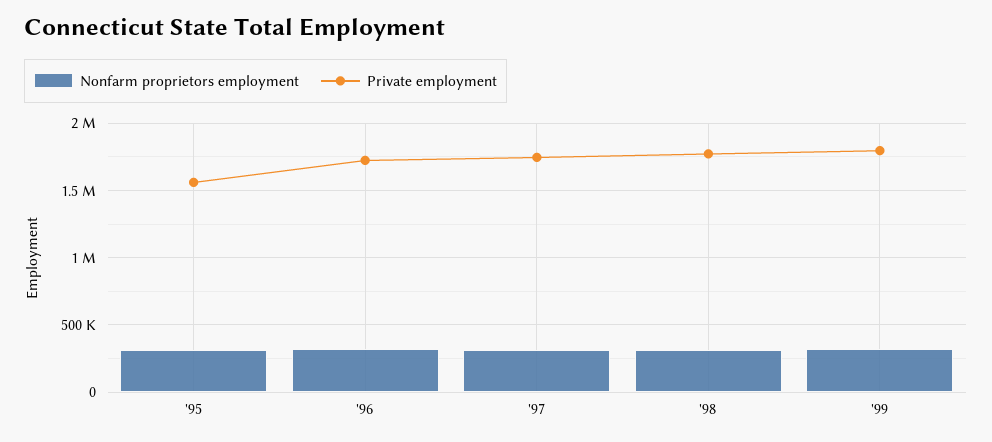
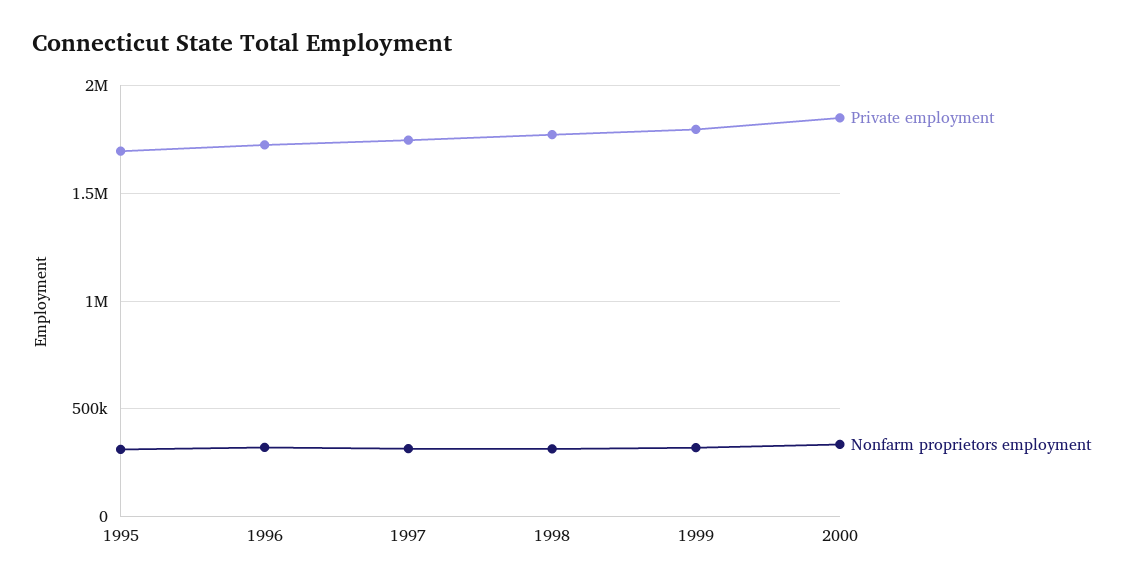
Private employment, '95: 1550000 -> 1700000
Private employment, 2000: none -> 1850000
Nonfarm proprietors employment, 2000: none -> 350000

